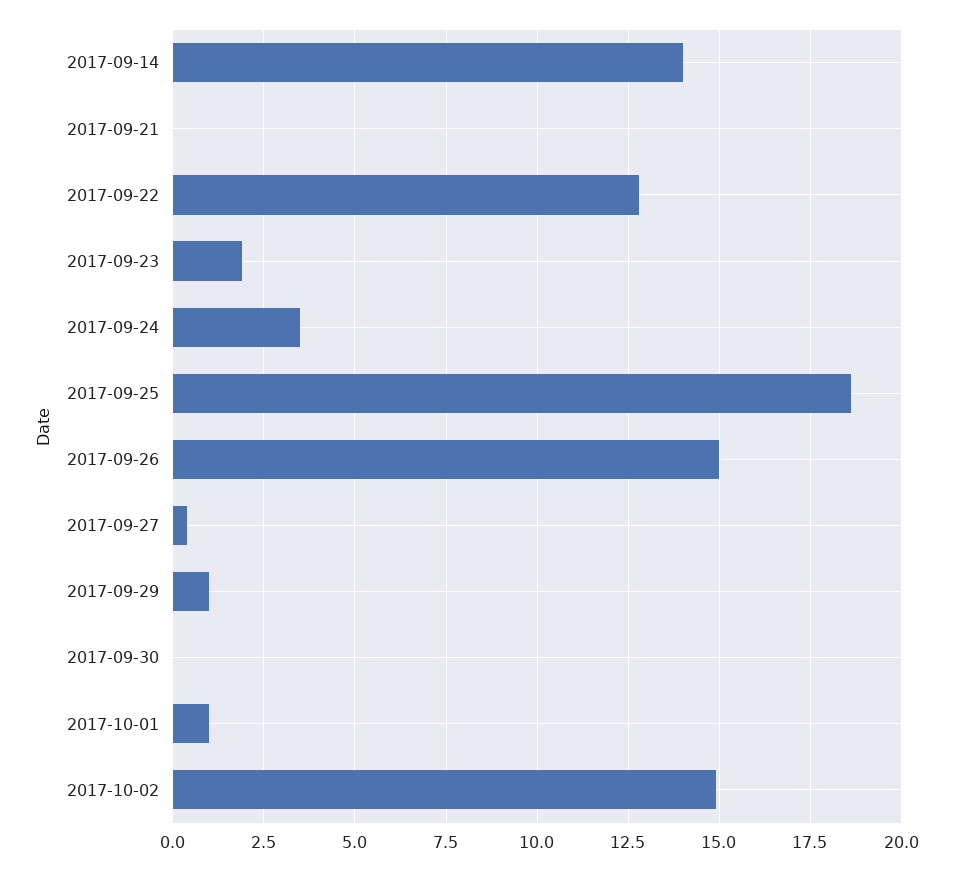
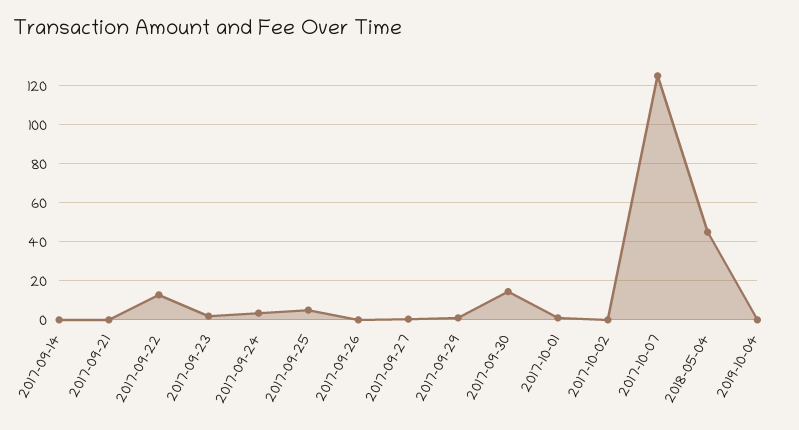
2017-09-14: 14 -> 0
2017-09-25: 18.5 -> 5
2017-09-26: 15 -> 0
2017-09-30: 0 -> 15
2017-10-02: 15 -> 0
2017-10-07: none -> 125
2018-05-04: none -> 45
2019-10-04: none -> 0

